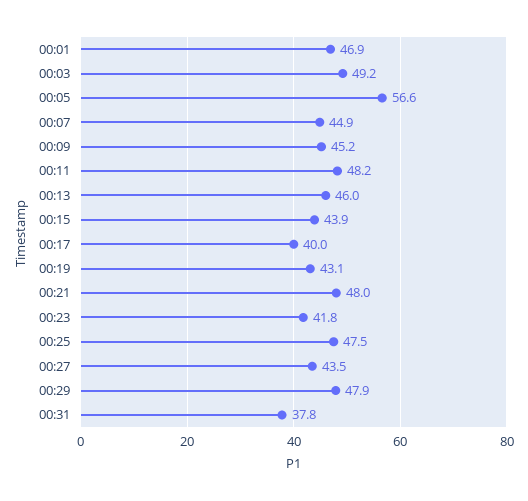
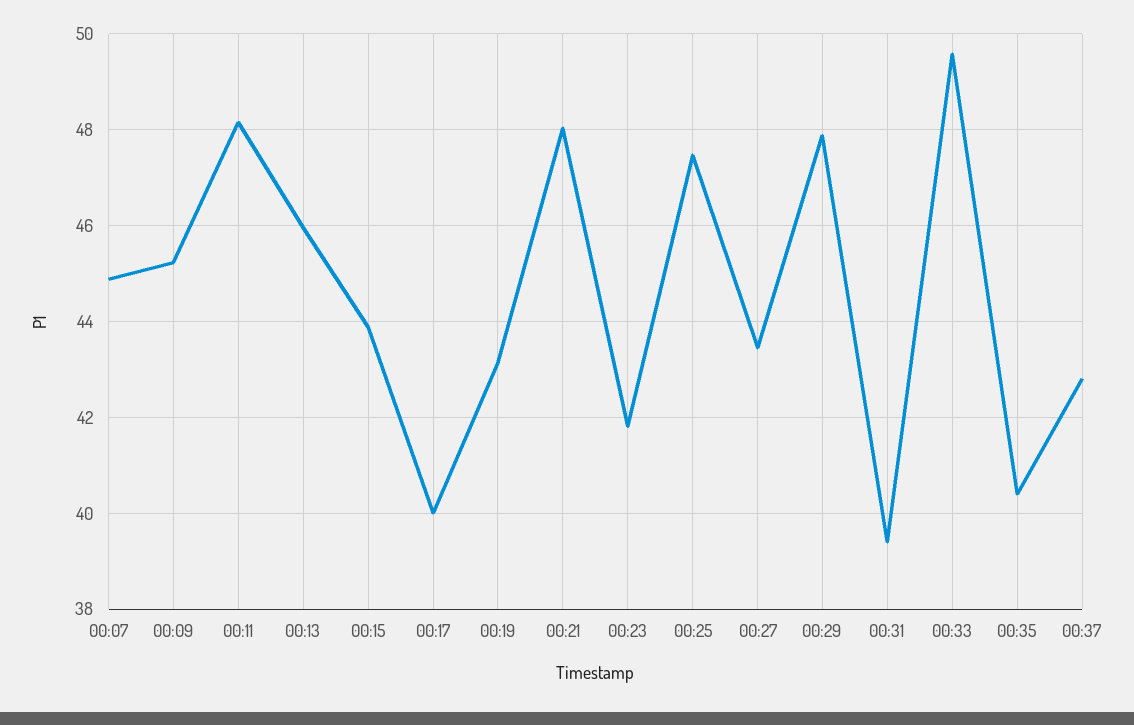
00:01: 46.9 -> none
00:03: 49.2 -> none
00:05: 56.6 -> none
00:31: 37.8 -> 39.4
00:33: none -> 49.6
00:35: none -> 40.4
00:37: none -> 42.8

